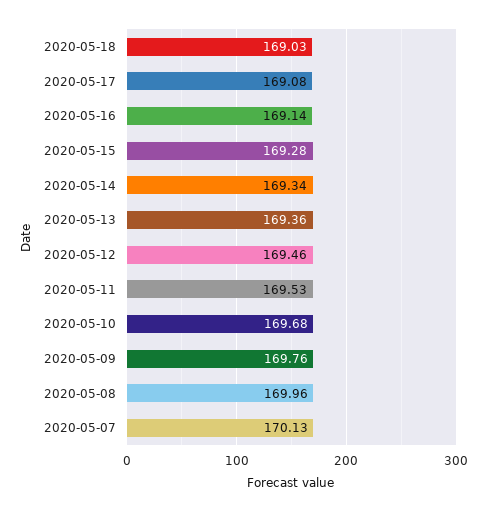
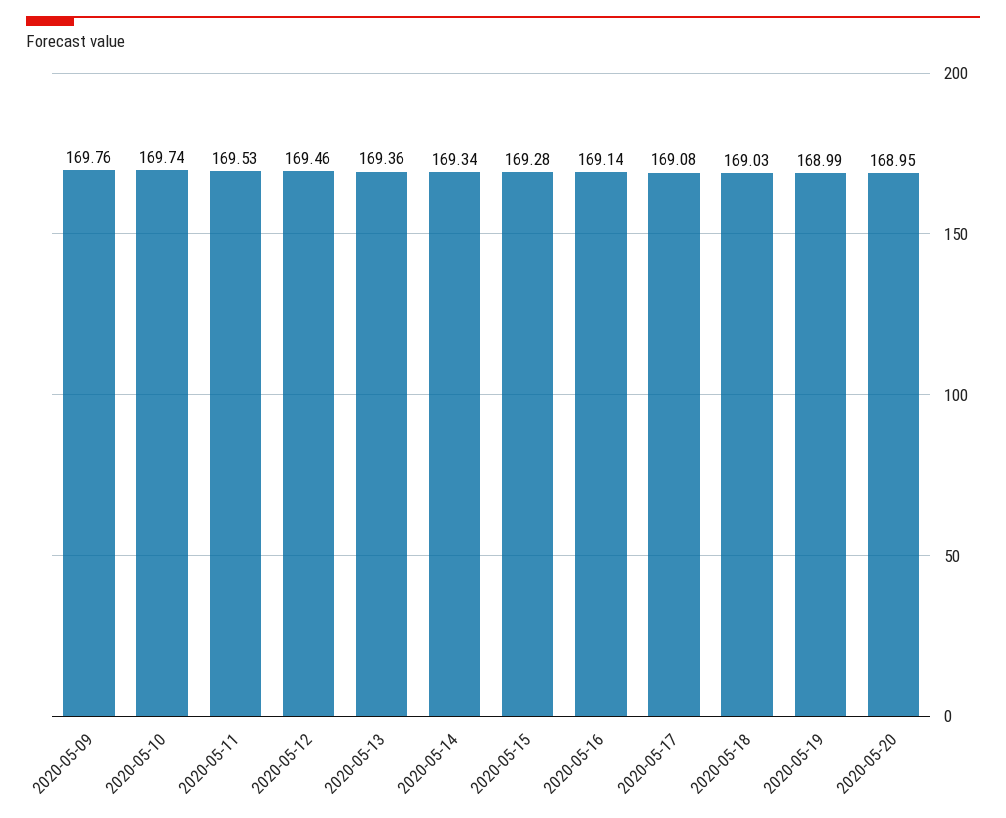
2020-05-10: 169.68 -> 169.74
2020-05-08: 169.96 -> none
2020-05-07: 170.13 -> none
2020-05-19: none -> 168.99
2020-05-20: none -> 168.95

